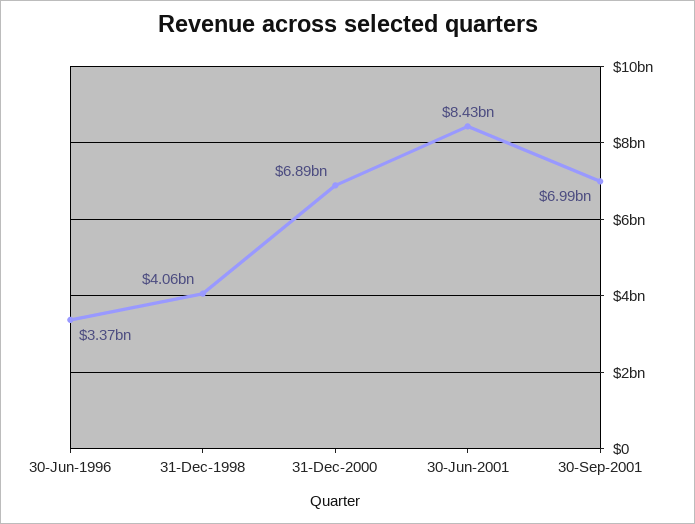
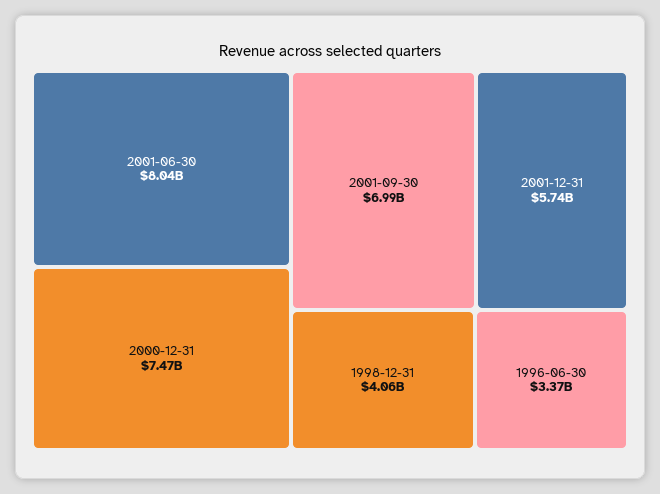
31-Dec-2000: 6890000000 -> 7470000000
30-Jun-2001: 8430000000 -> 8040000000
2001-12-31: none -> 5740000000

